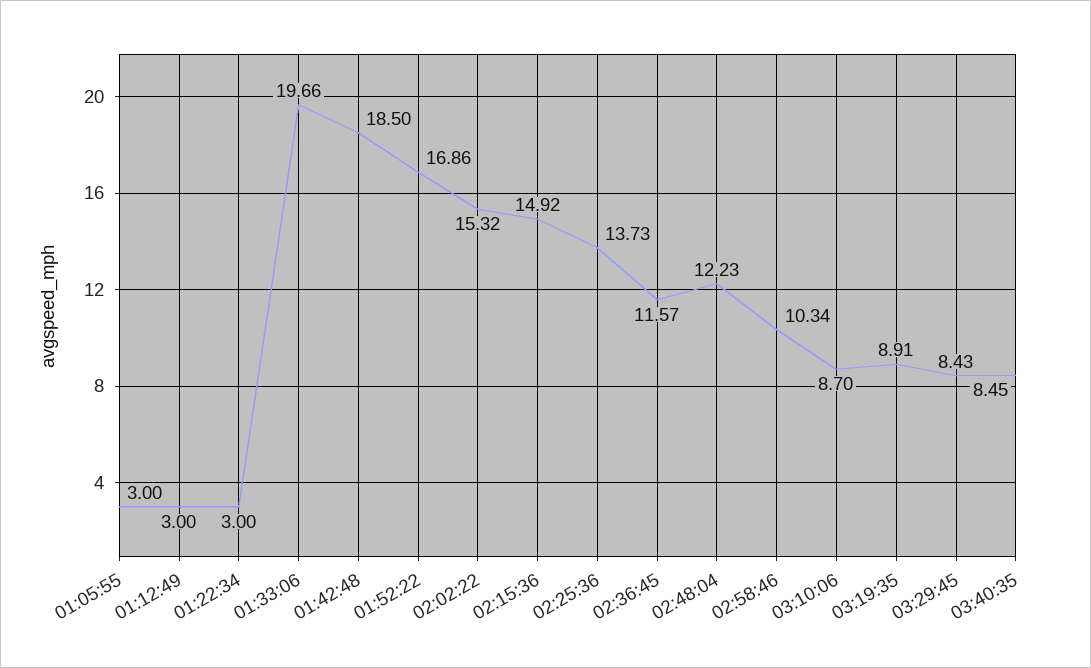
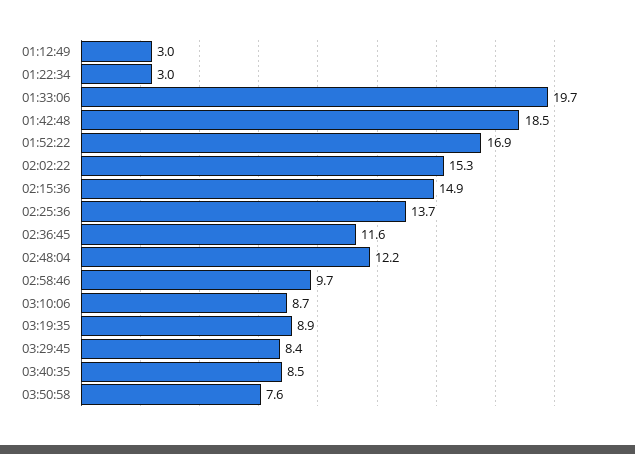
01:05:55: 3 -> none
02:58:46: 10.34 -> 9.7
03:50:58: none -> 7.6

